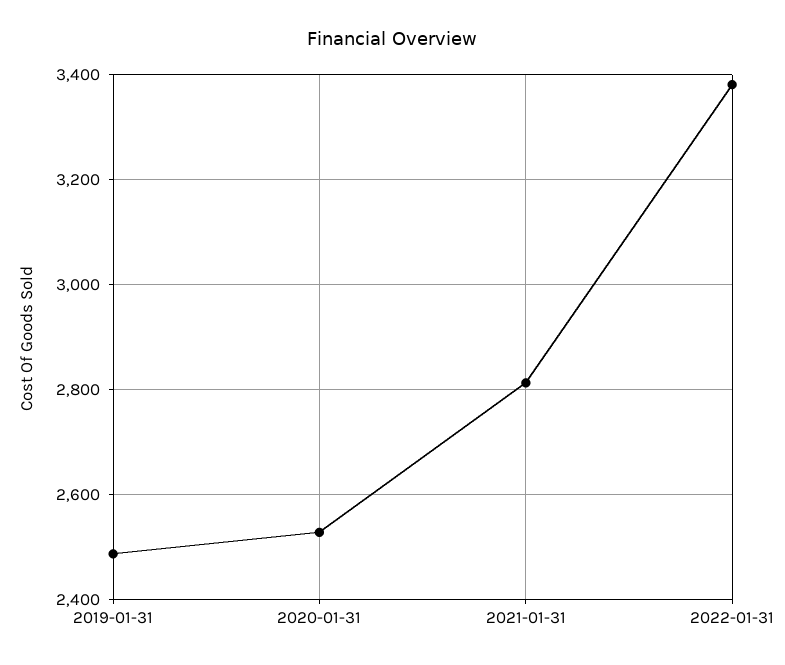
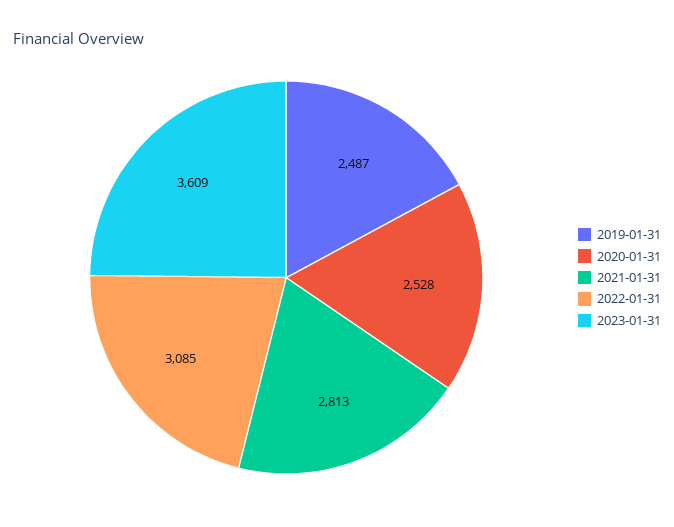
2022-01-31: 3380 -> 3085
2023-01-31: none -> 3609

